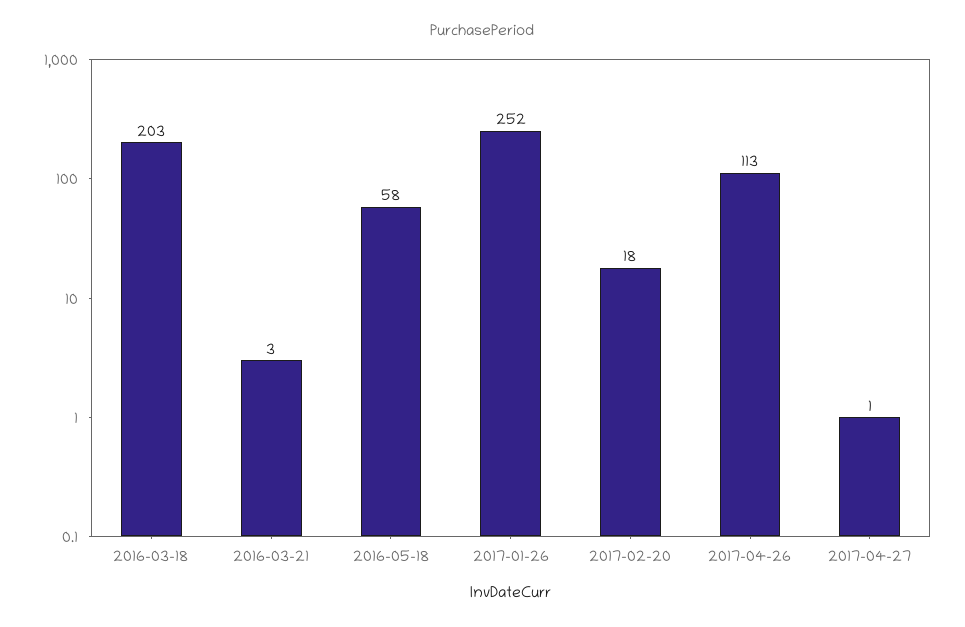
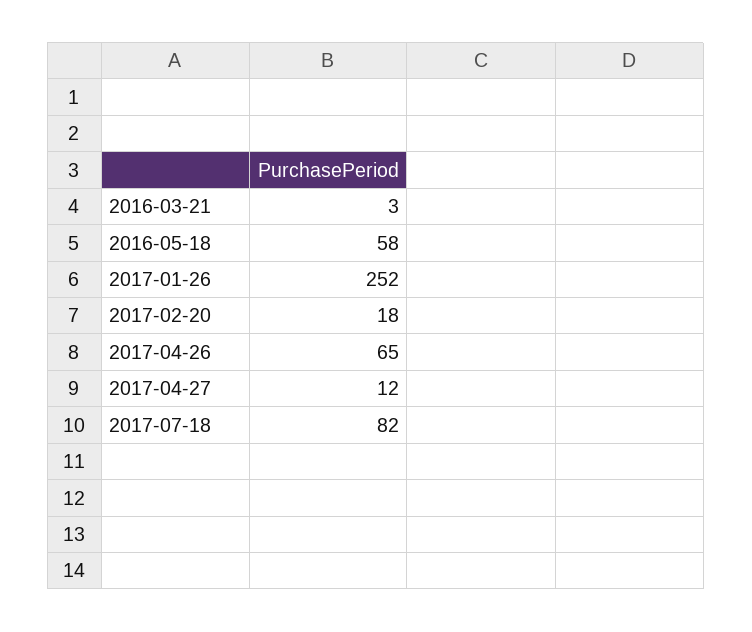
2016-03-18: 203 -> none
2017-04-26: 113 -> 65
2017-04-27: 1 -> 12
2017-07-18: none -> 82

